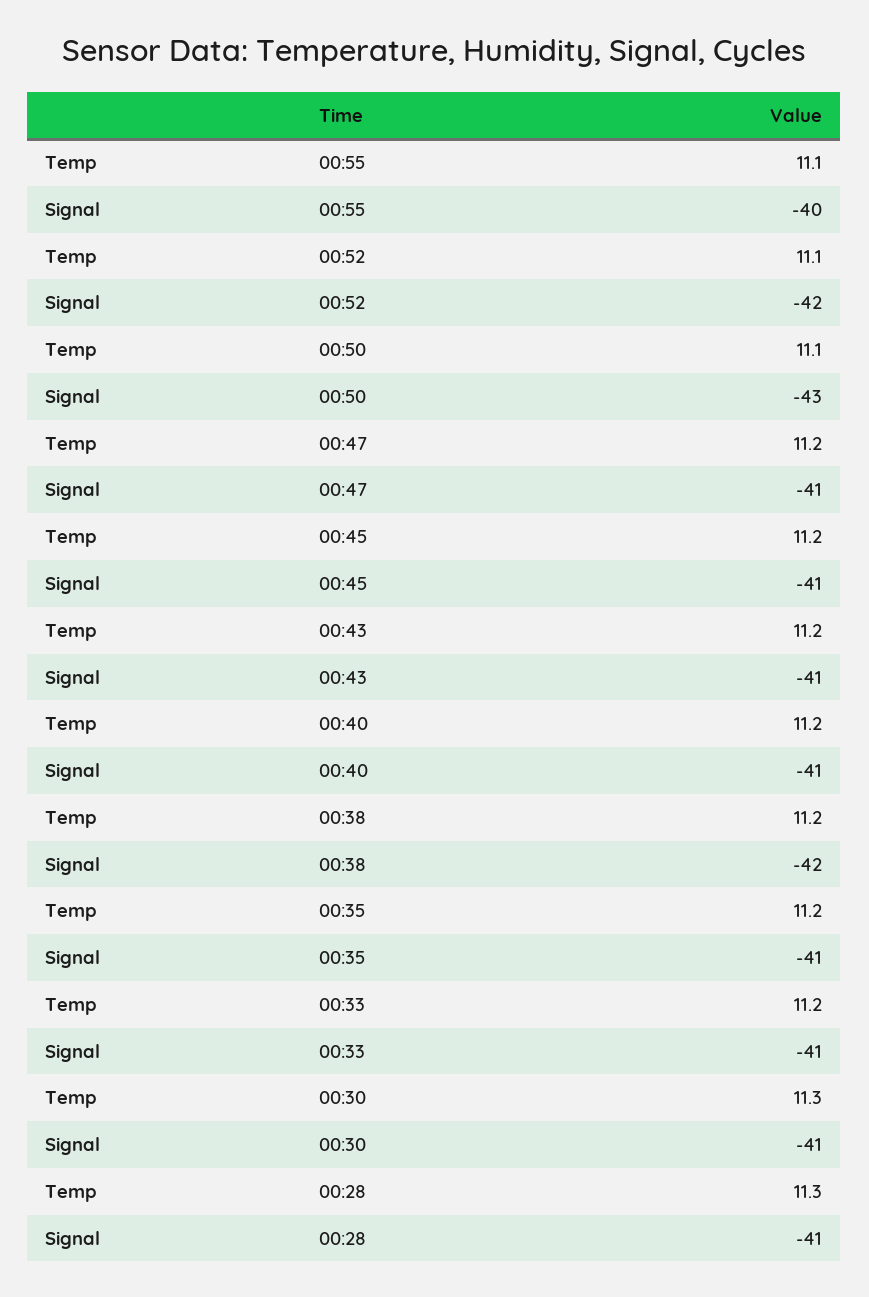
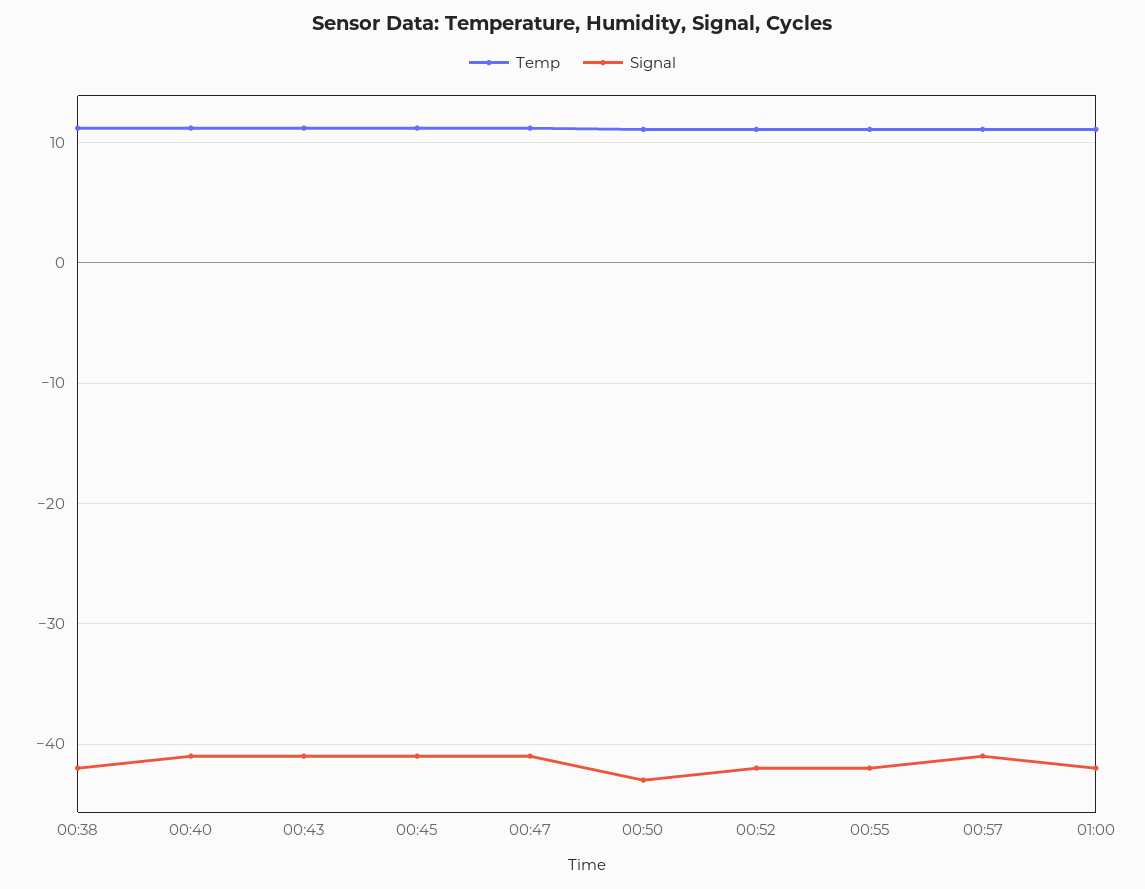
Signal, 00:55: -40 -> -42
Temp, 00:35: 11.2 -> none
Signal, 00:35: -41 -> none
Temp, 00:33: 11.2 -> none
Signal, 00:33: -41 -> none
Temp, 00:30: 11.3 -> none
Signal, 00:30: -41 -> none
Temp, 00:28: 11.3 -> none
Signal, 00:28: -41 -> none
Temp, 00:57: none -> 11
Signal, 00:57: none -> -41
Temp, 01:00: none -> 11
Signal, 01:00: none -> -42

